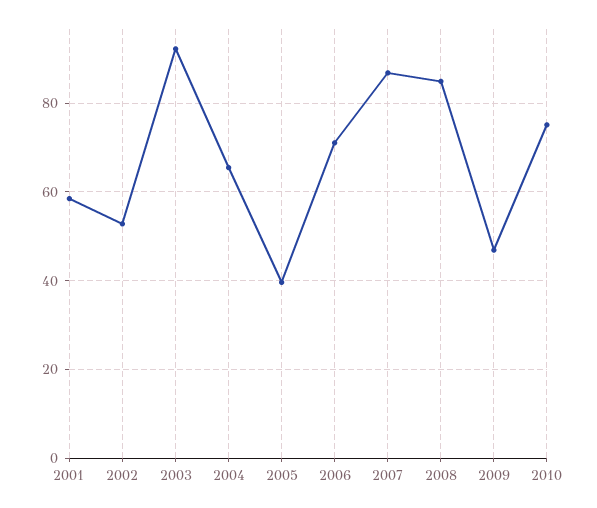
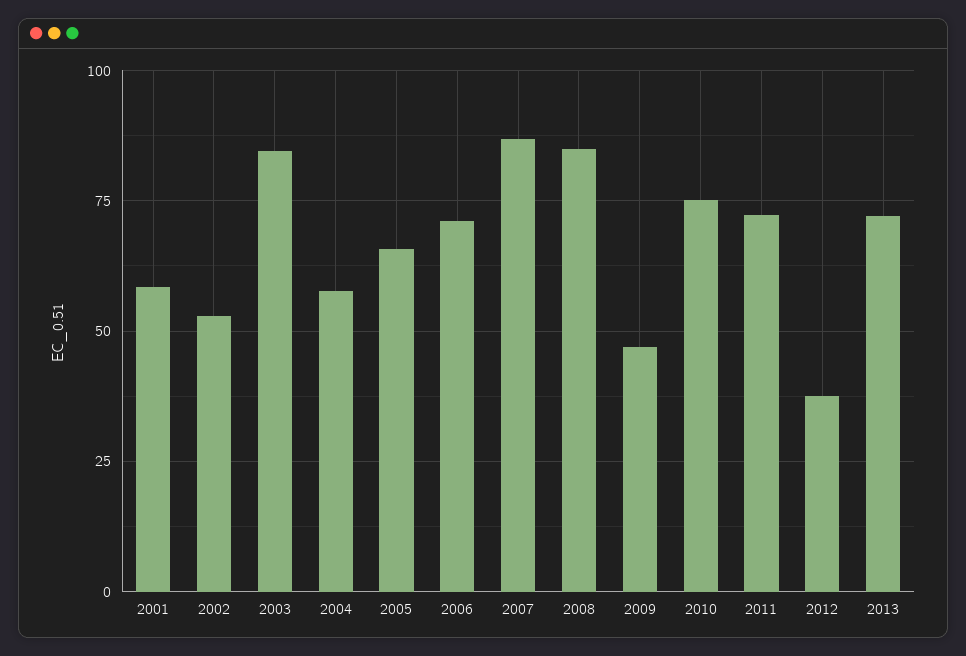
2003: 92 -> 85
2004: 66 -> 57.5
2005: 40 -> 65
2011: none -> 72.5
2012: none -> 37.5
2013: none -> 72.5

